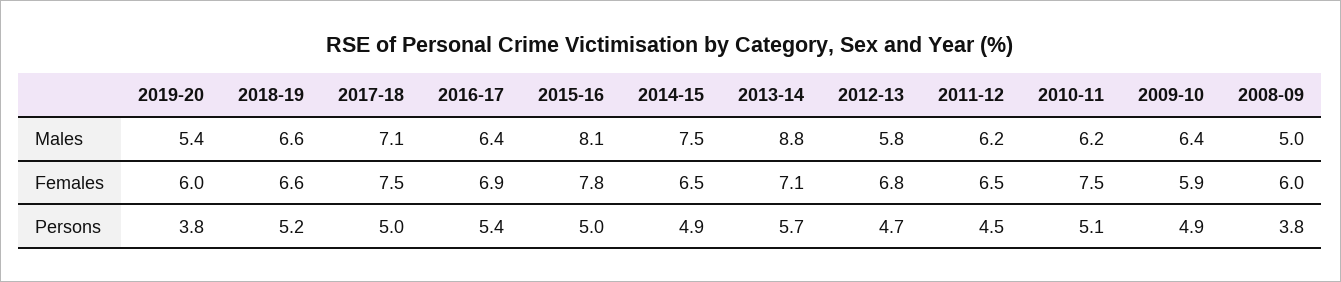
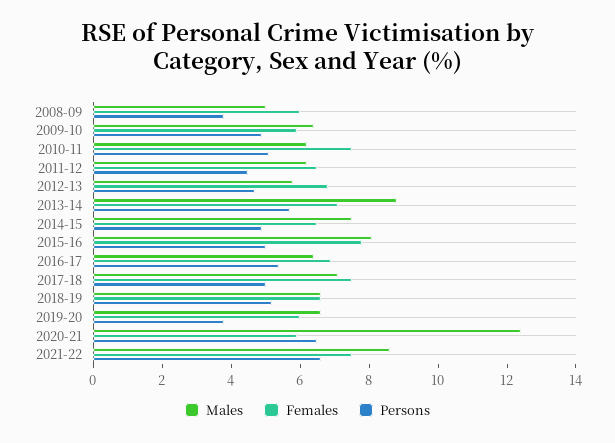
Males, 2019-20: 5.4 -> 6.5
Males, 2020-21: none -> 12.5
Females, 2020-21: none -> 6
Persons, 2020-21: none -> 6.5
Males, 2021-22: none -> 8.5
Females, 2021-22: none -> 7.5
Persons, 2021-22: none -> 6.5

